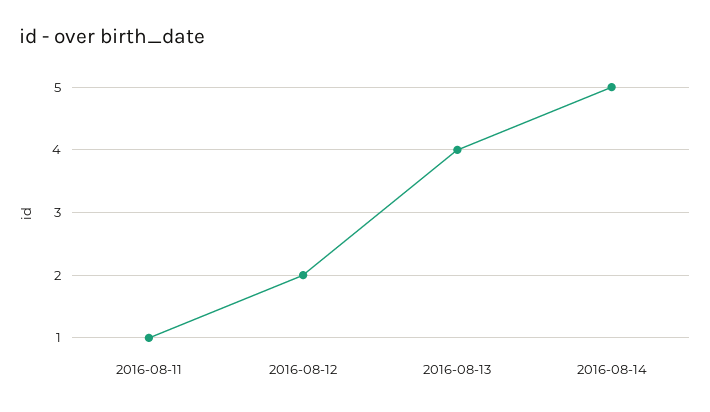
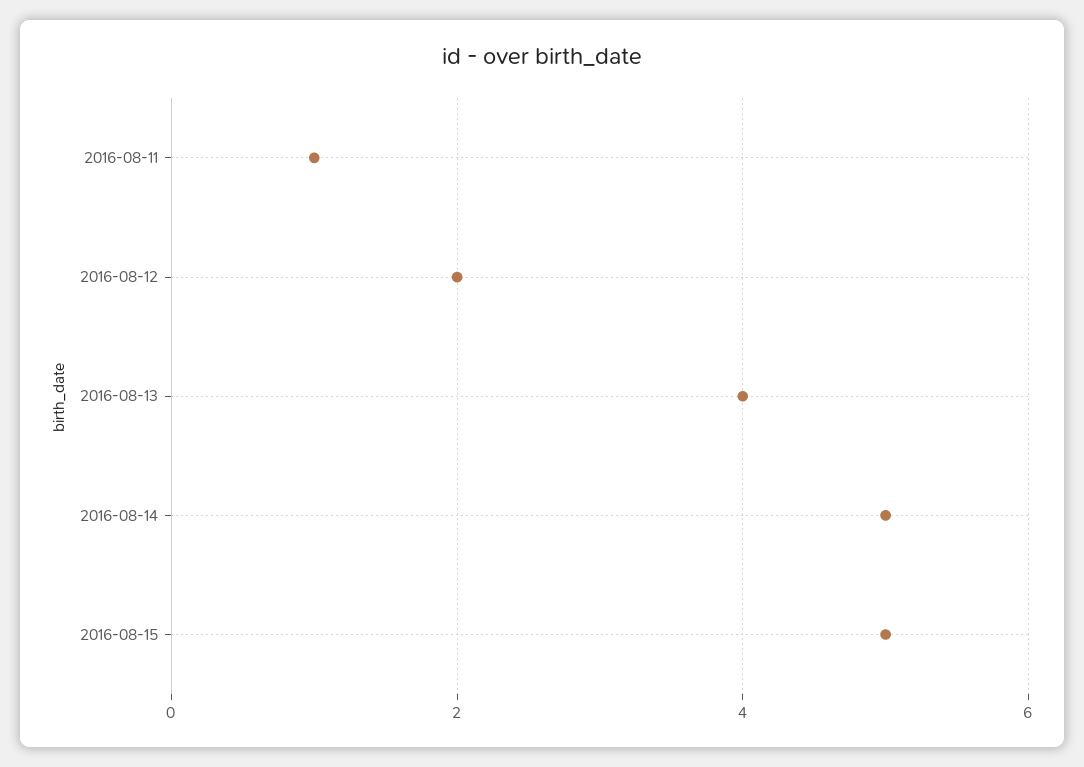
2016-08-15: none -> 5

